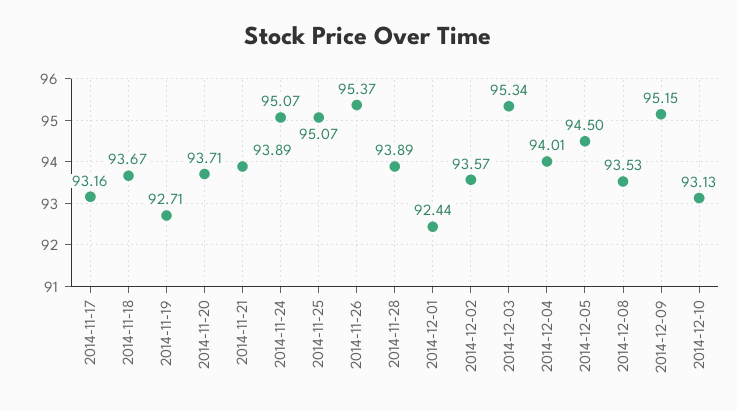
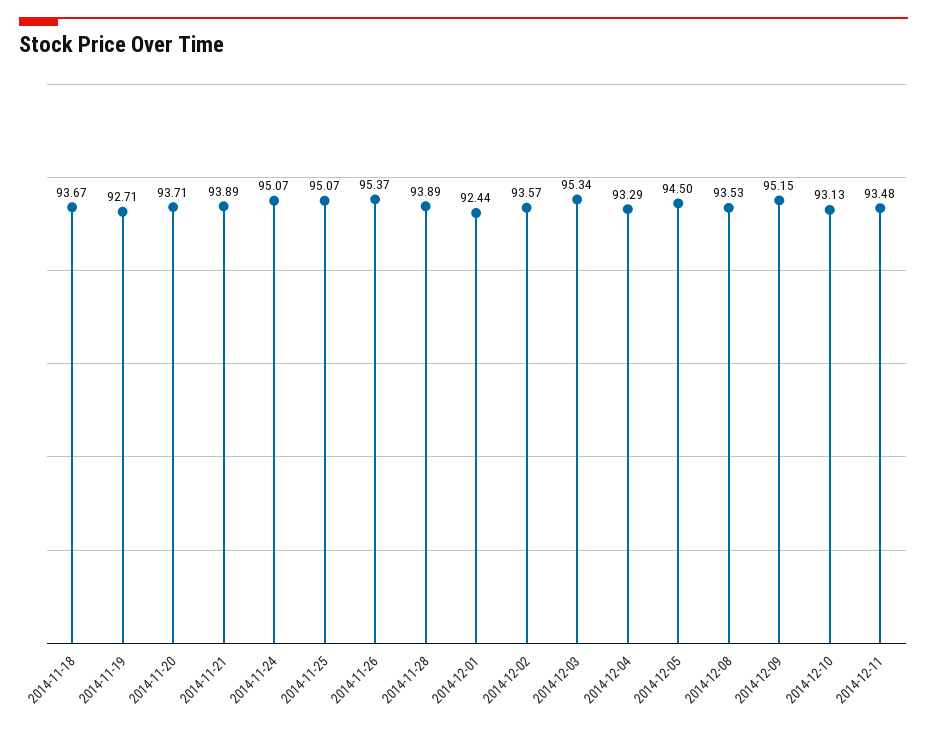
2014-11-17: 93.16 -> none
2014-12-04: 94.01 -> 93.29
2014-12-11: none -> 93.48

